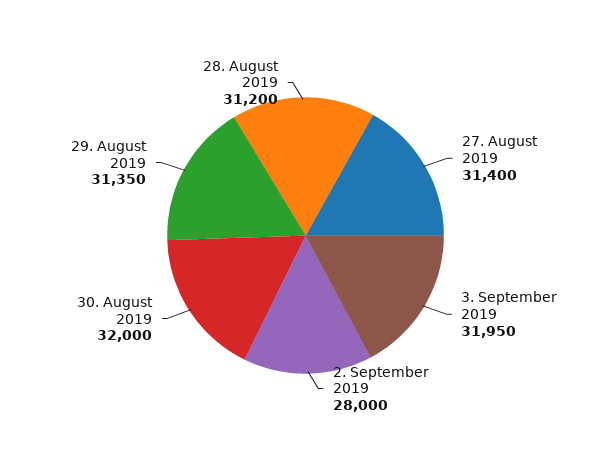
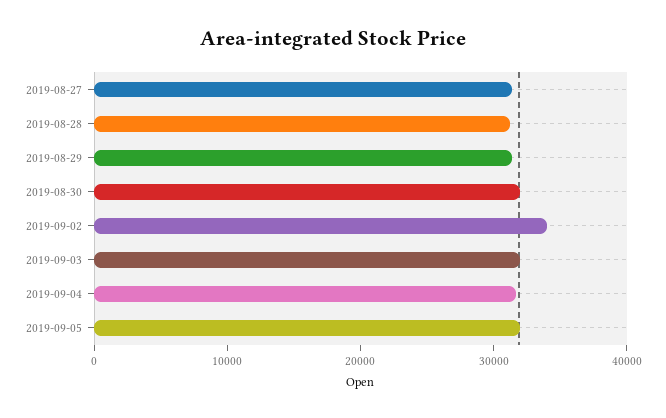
2. September 2019: 28000 -> 34000
2019-09-04: none -> 32000
2019-09-05: none -> 32000

